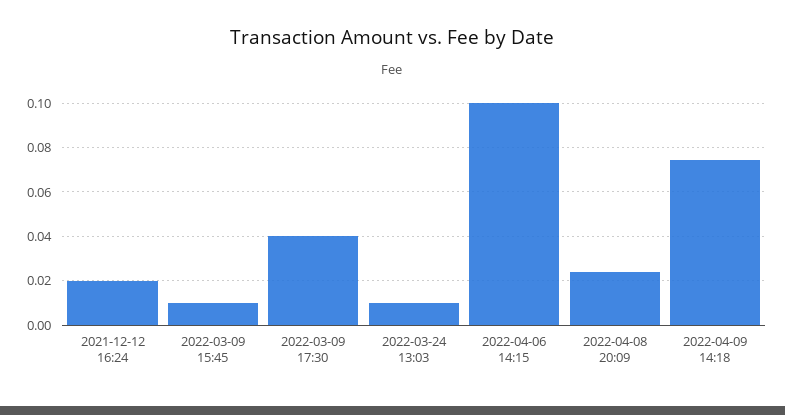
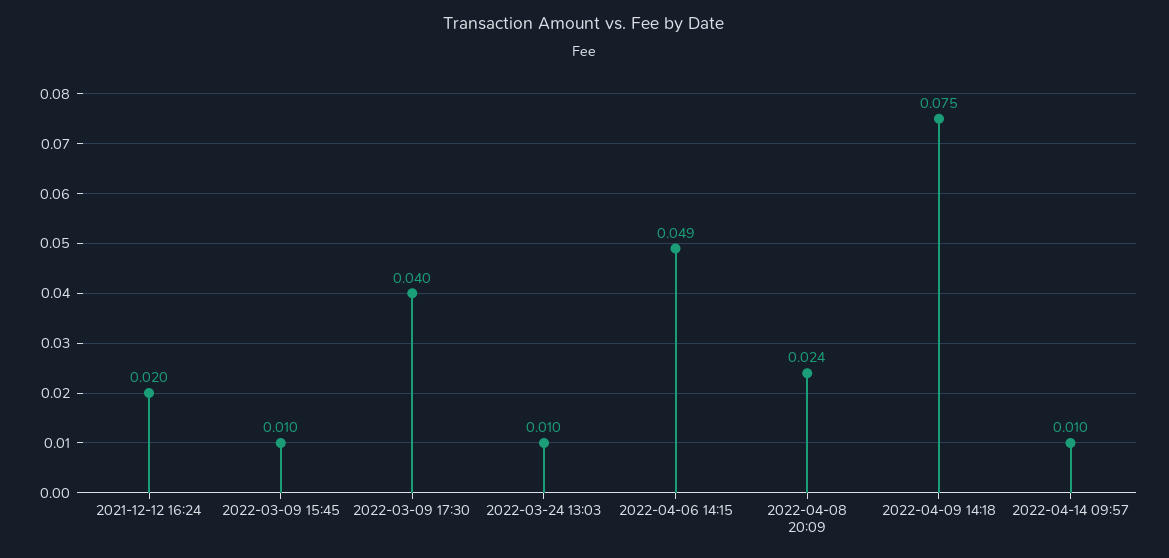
2022-04-06 14:15: 0.1 -> 0.049
2022-04-14 09:57: none -> 0.01

